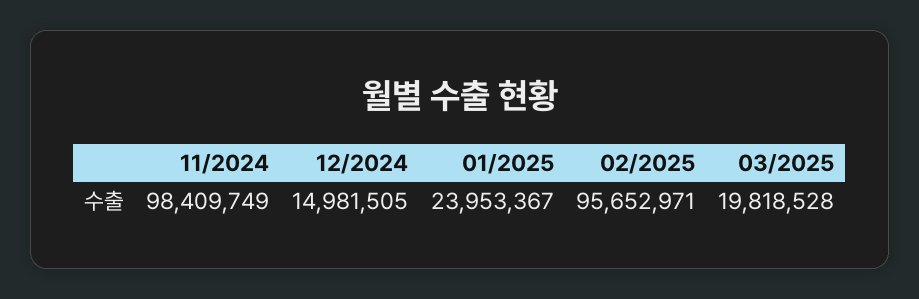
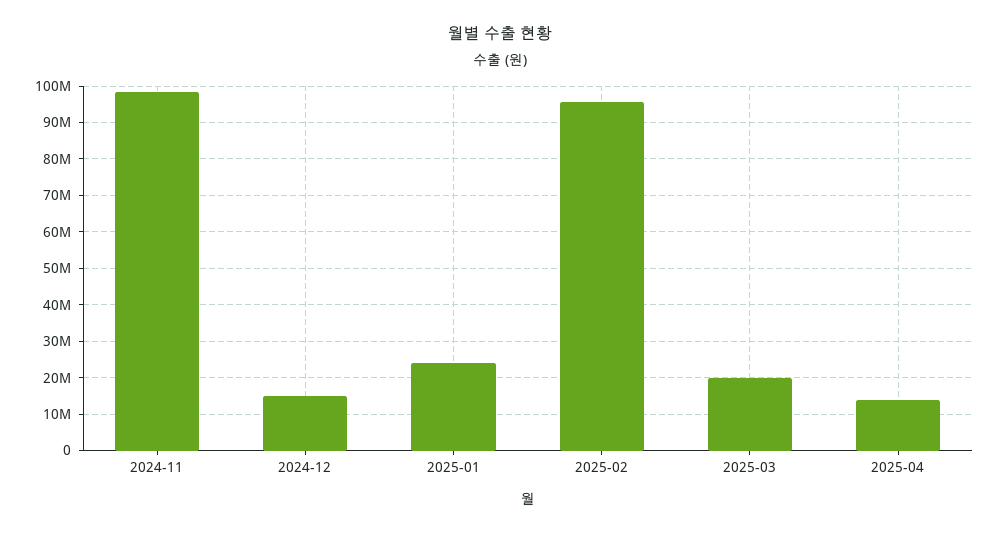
2025-04: none -> 14000000

